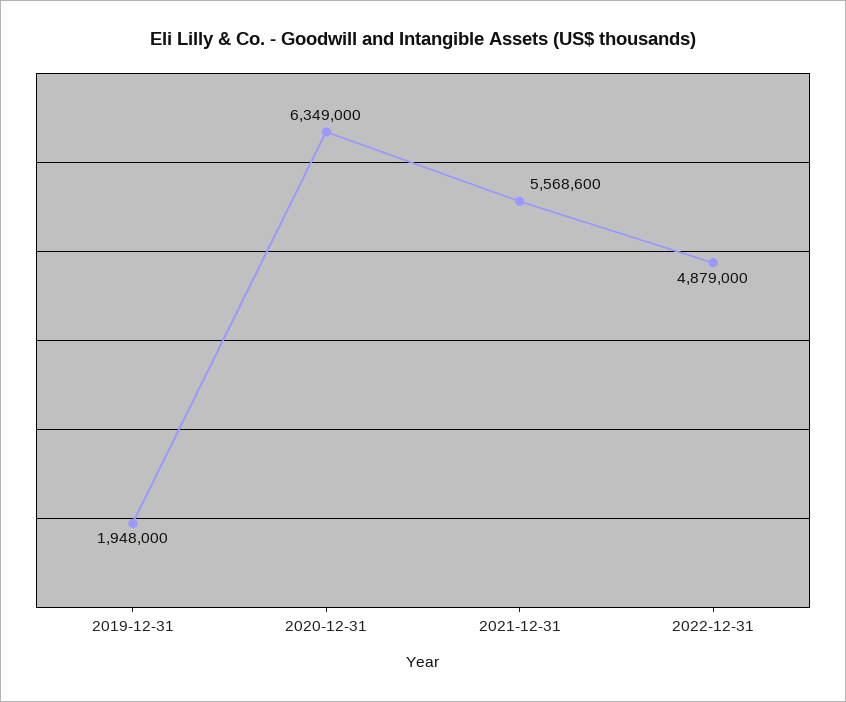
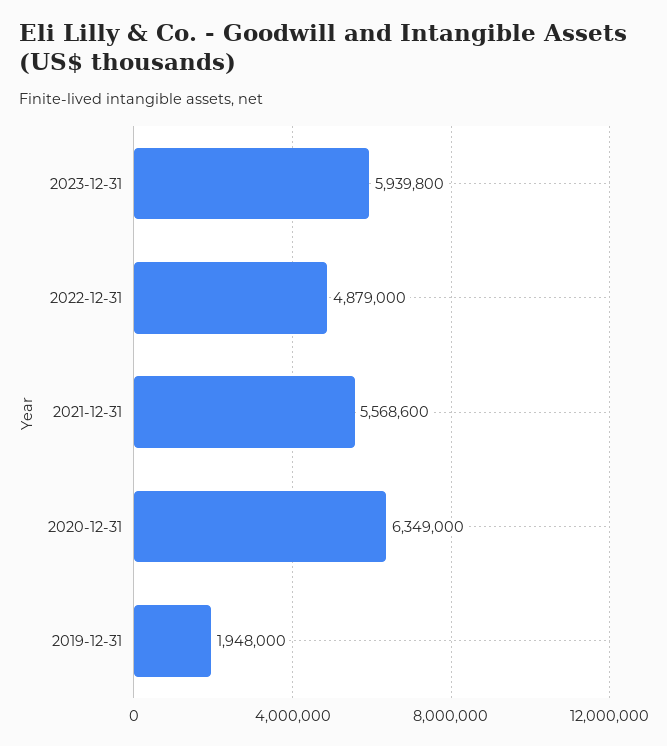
2023-12-31: none -> 5939800

